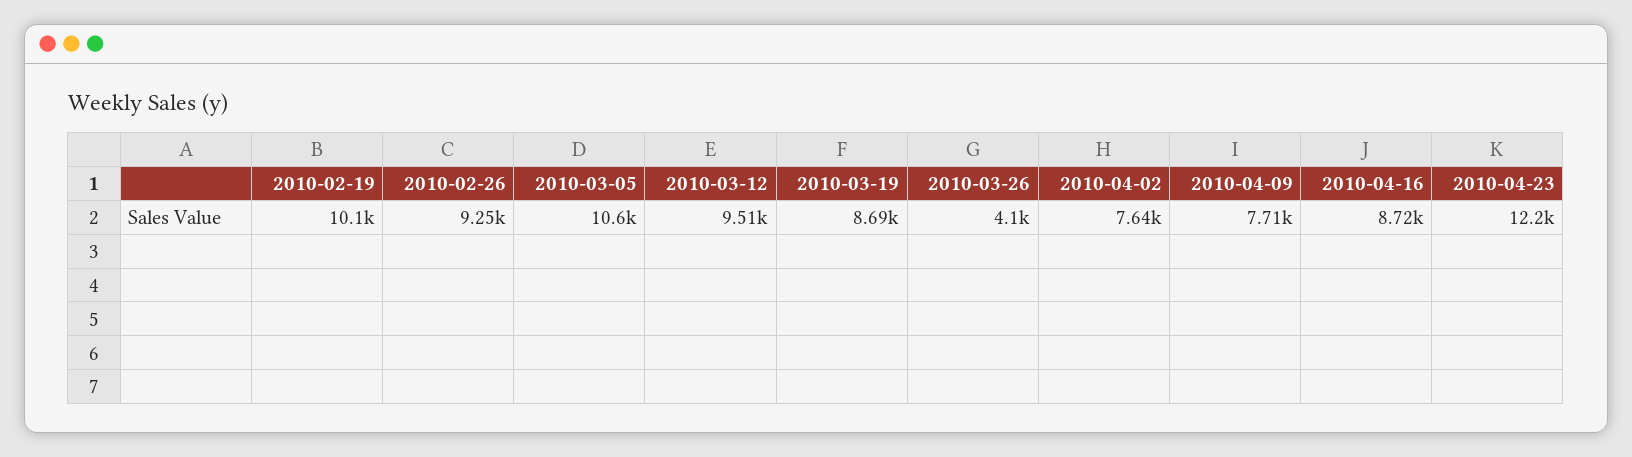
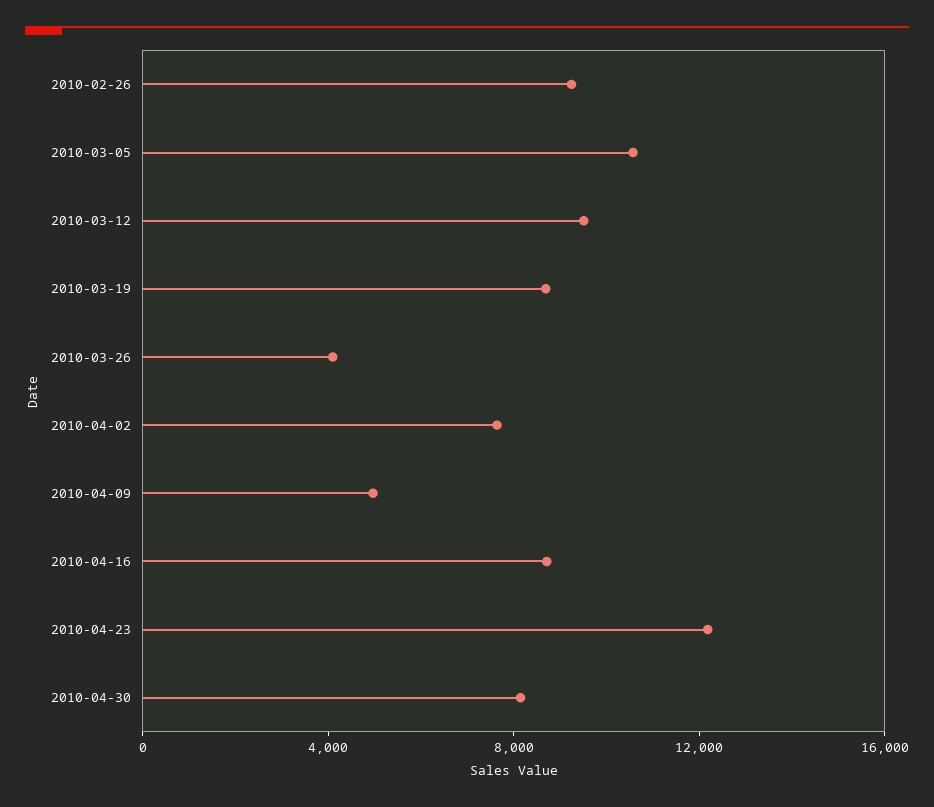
2010-02-19: 10100 -> none
2010-04-09: 7710 -> 5000
2010-04-30: none -> 8000

